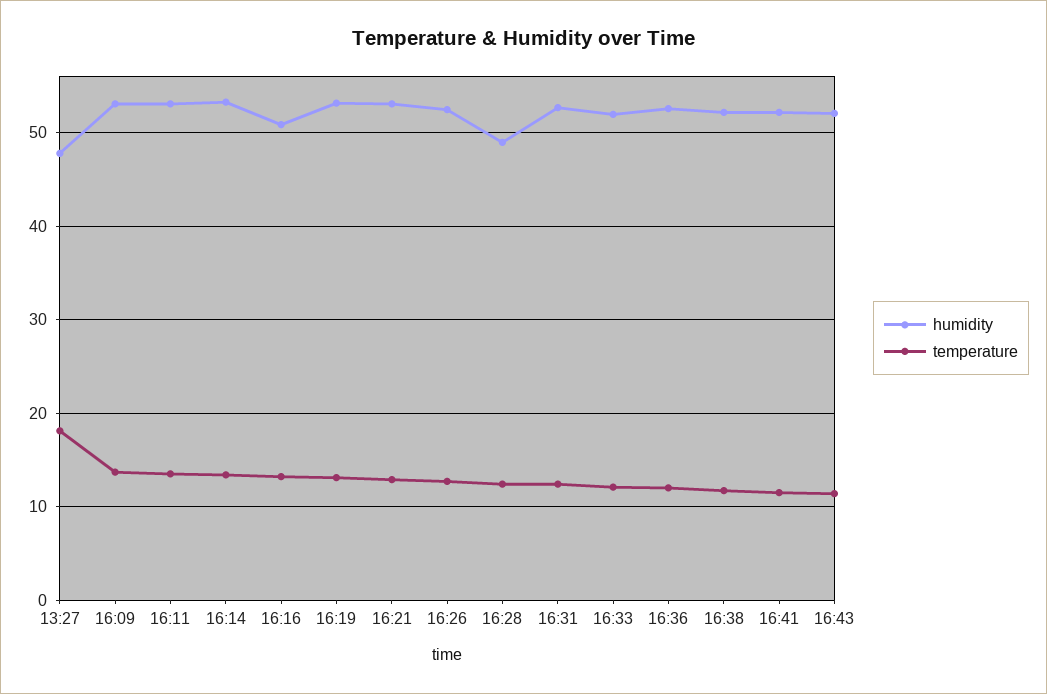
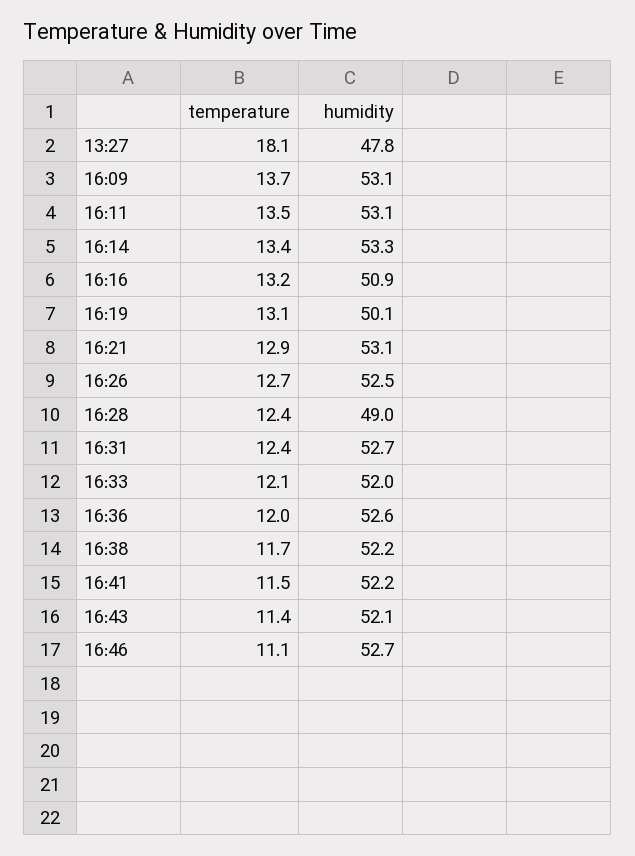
humidity, 16:19: 53 -> 50.1
temperature, 16:46: none -> 11.1
humidity, 16:46: none -> 52.7

